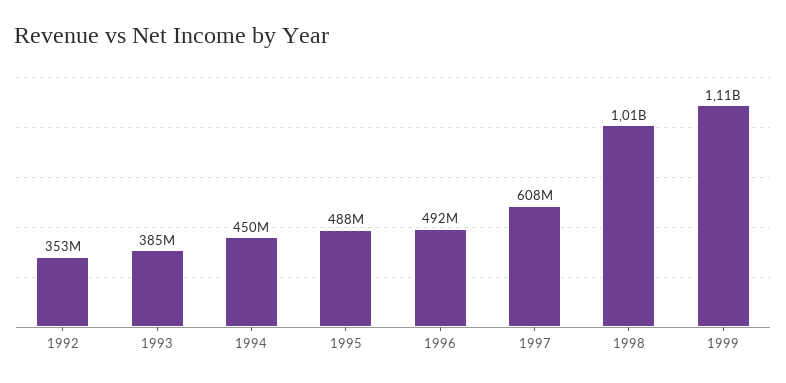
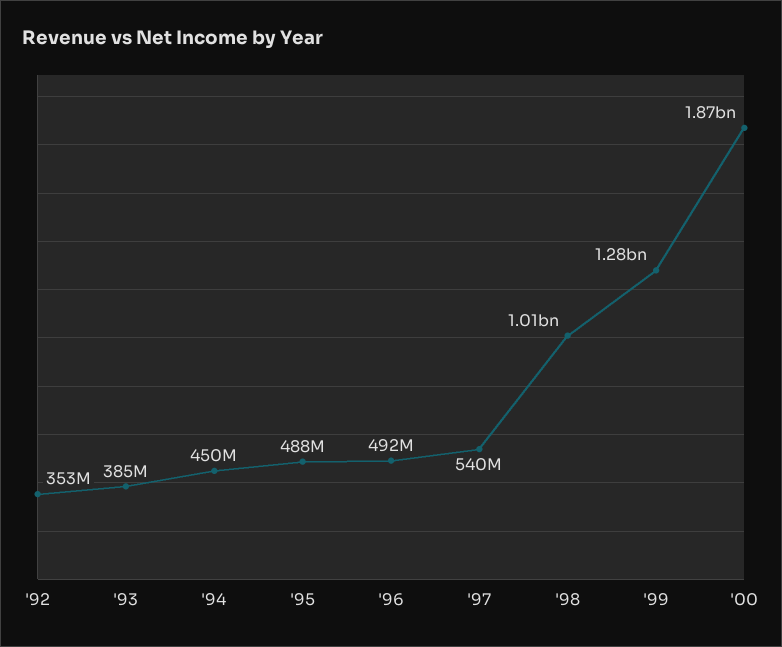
1997: 608000000 -> 540000000
1999: 1110000000 -> 1280000000
'00: none -> 1870000000

